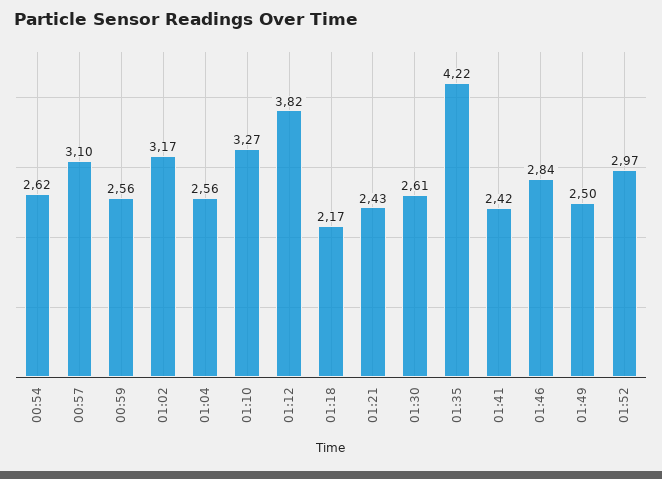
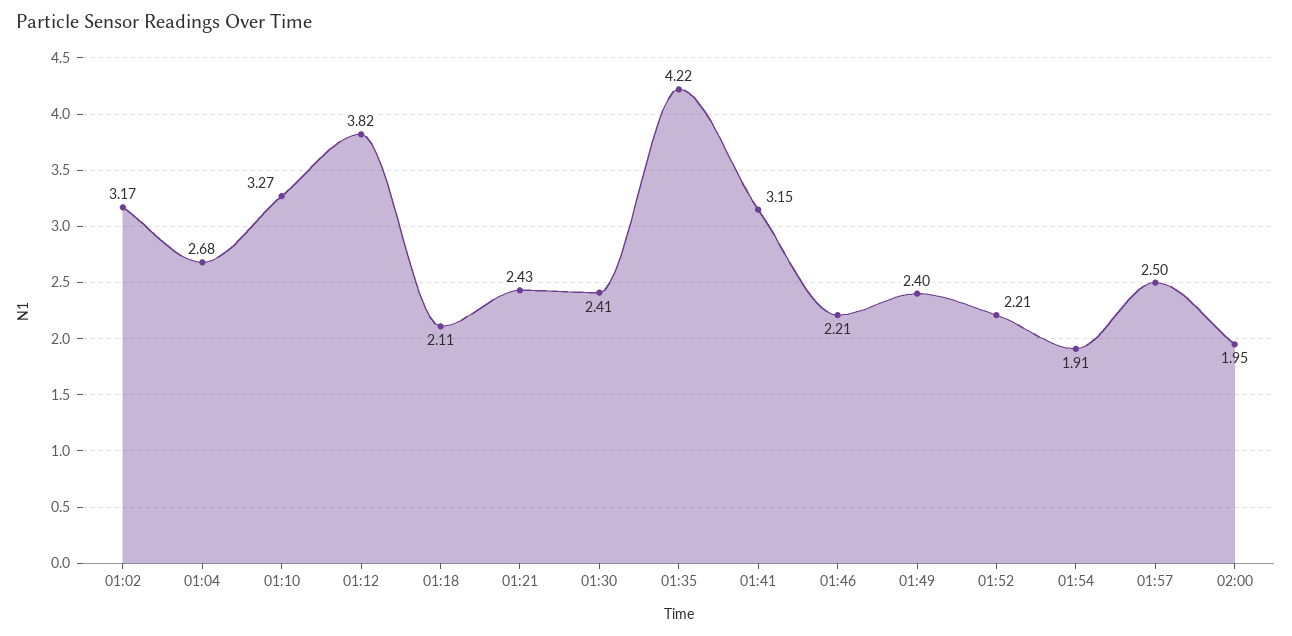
00:54: 2.62 -> none
00:57: 3.1 -> none
00:59: 2.56 -> none
01:04: 2.56 -> 2.68
01:18: 2.17 -> 2.11
01:30: 2.61 -> 2.41
01:41: 2.42 -> 3.15
01:46: 2.84 -> 2.21
01:49: 2.5 -> 2.4
01:52: 2.97 -> 2.21
01:54: none -> 1.91
01:57: none -> 2.5
02:00: none -> 1.95

